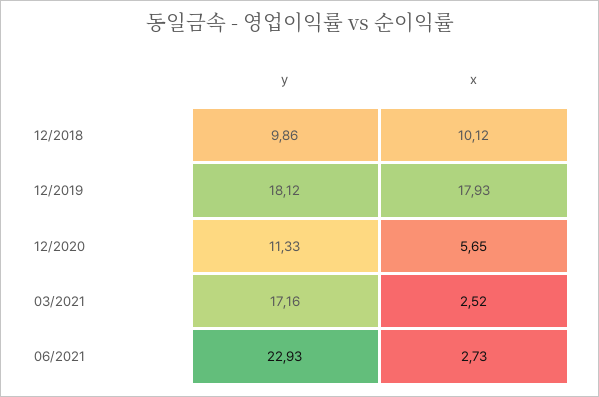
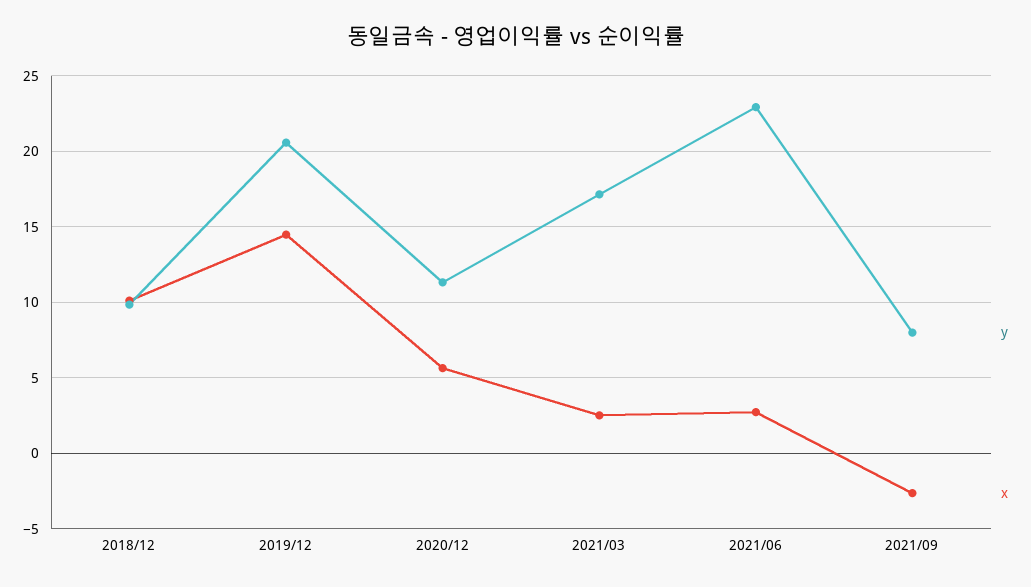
y, 12/2019: 18.12 -> 20.5
x, 12/2019: 17.93 -> 14.5
y, 2021/09: none -> 8
x, 2021/09: none -> -2.5

